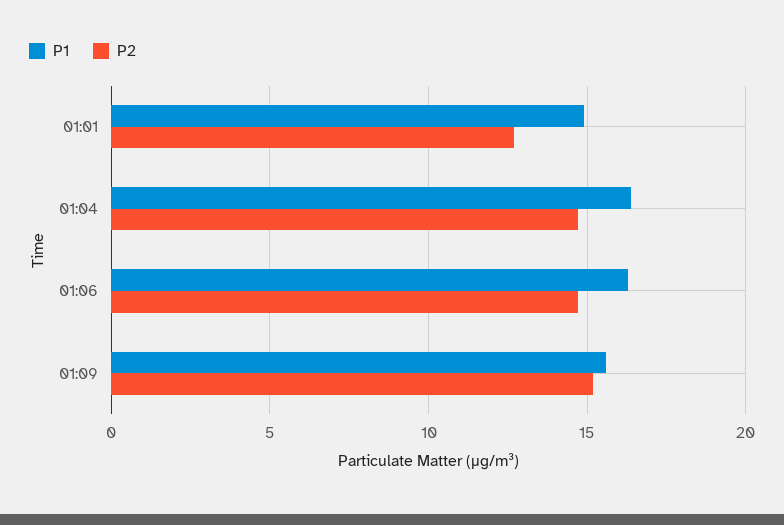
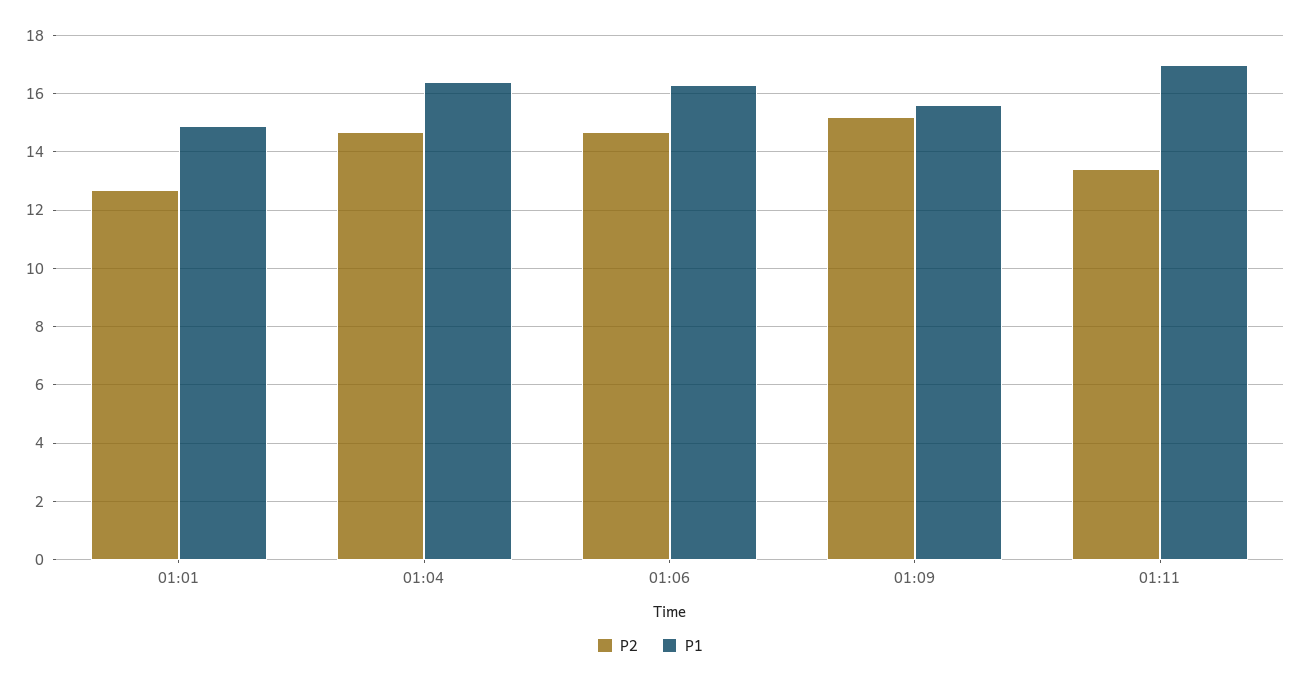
P2, 01:11: none -> 13.5
P1, 01:11: none -> 17

